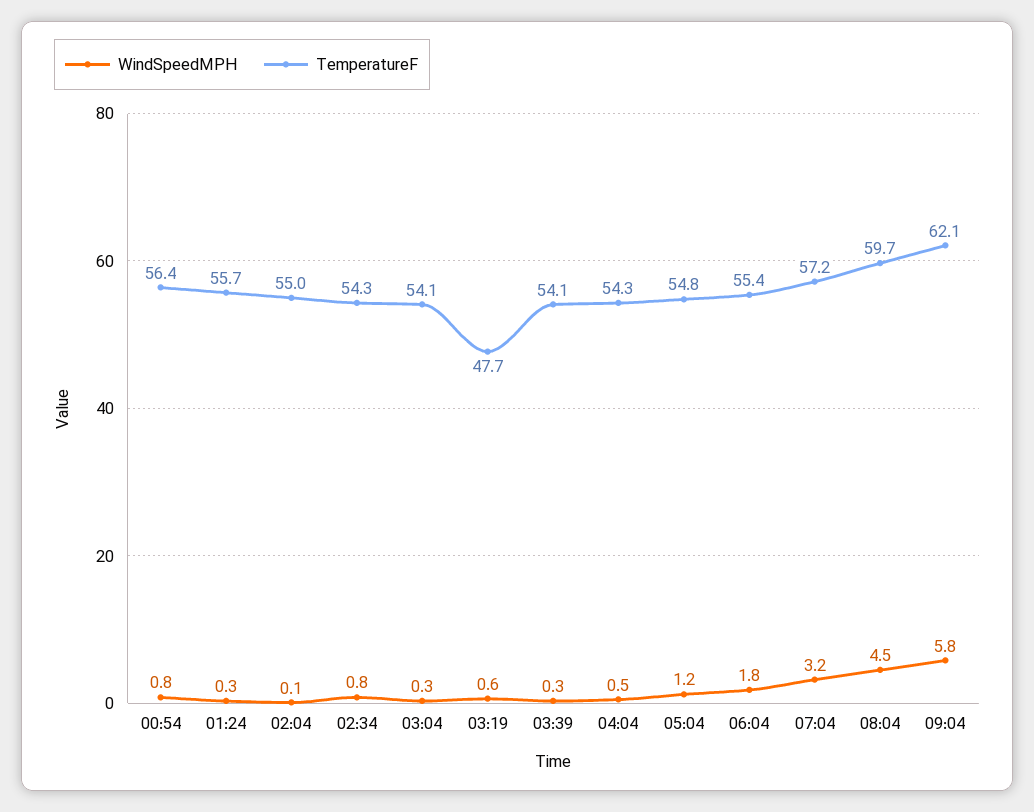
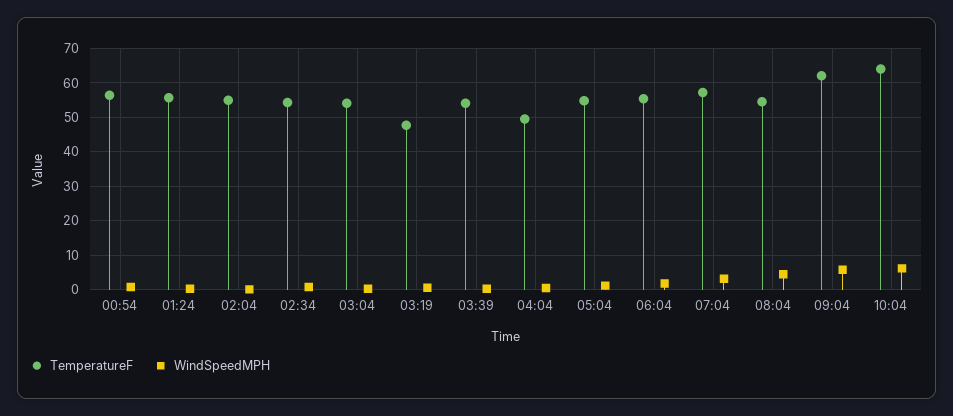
TemperatureF, 04:04: 54.3 -> 50
TemperatureF, 08:04: 59.7 -> 54
TemperatureF, 10:04: none -> 64
WindSpeedMPH, 10:04: none -> 6

